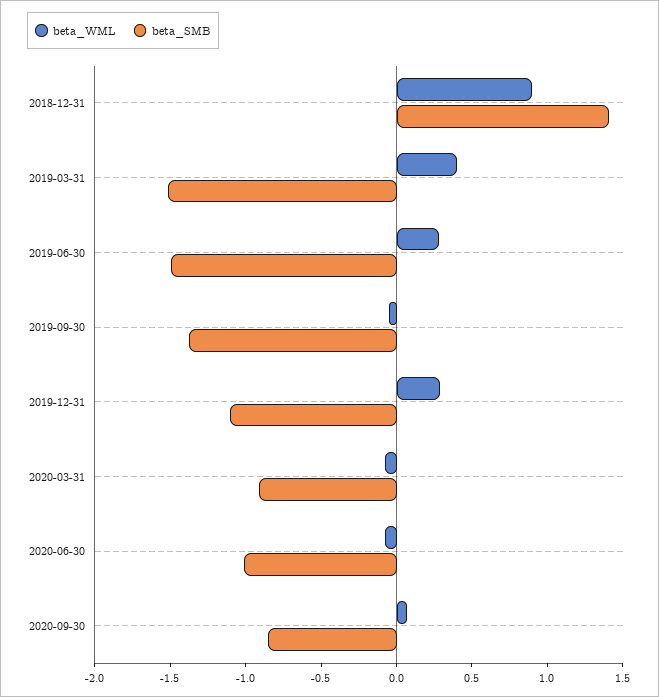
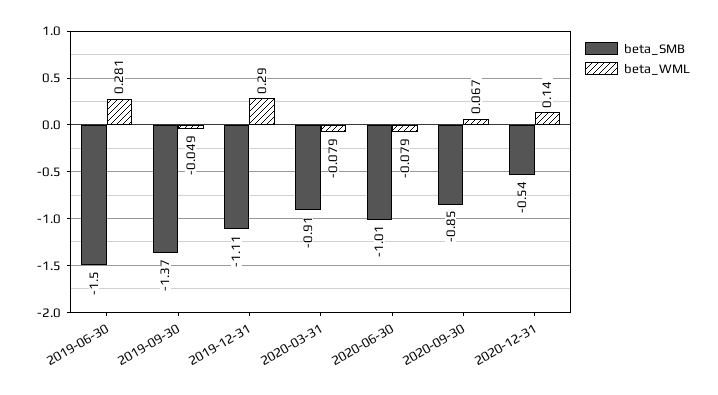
beta_WML, 2018-12-31: 0.9 -> none
beta_SMB, 2018-12-31: 1.4 -> none
beta_WML, 2019-03-31: 0.4 -> none
beta_SMB, 2019-03-31: -1.5 -> none
beta_SMB, 2020-12-31: none -> -0.54
beta_WML, 2020-12-31: none -> 0.14

